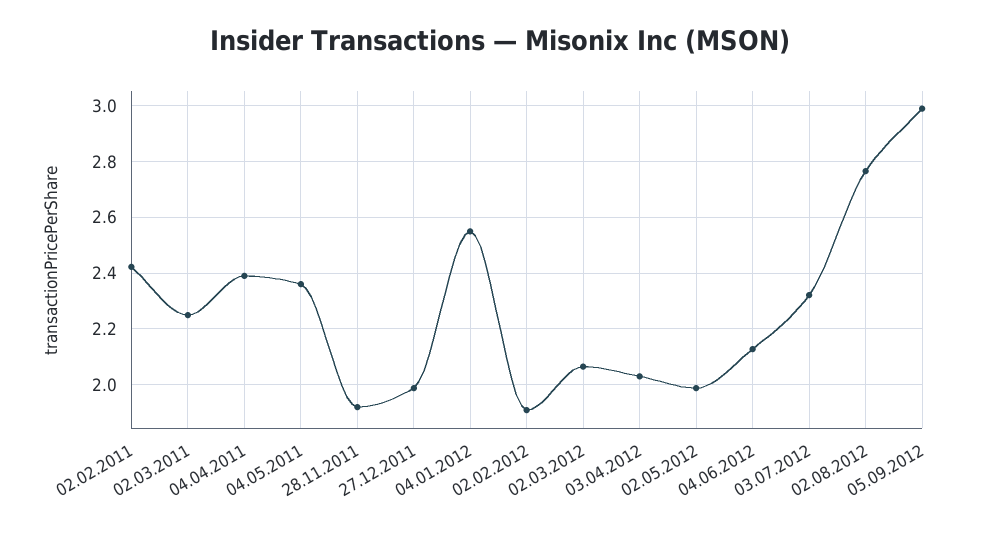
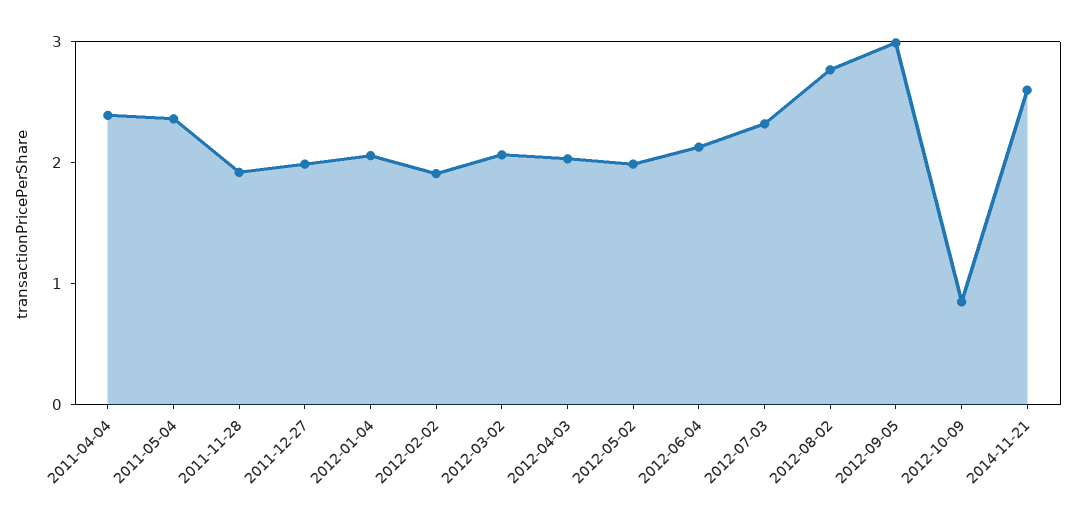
02.02.2011: 2.425 -> none
02.03.2011: 2.25 -> none
04.01.2012: 2.55 -> 2
2012-10-09: none -> 0.8
2014-11-21: none -> 2.6

